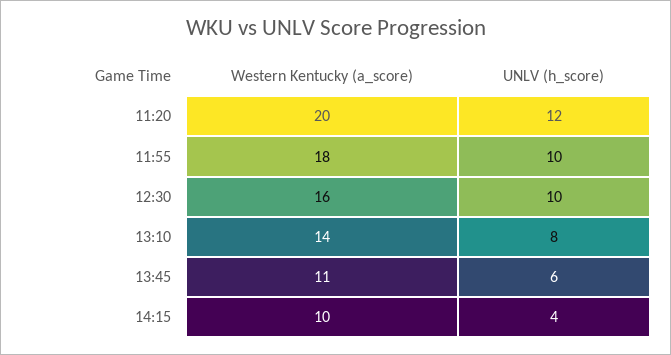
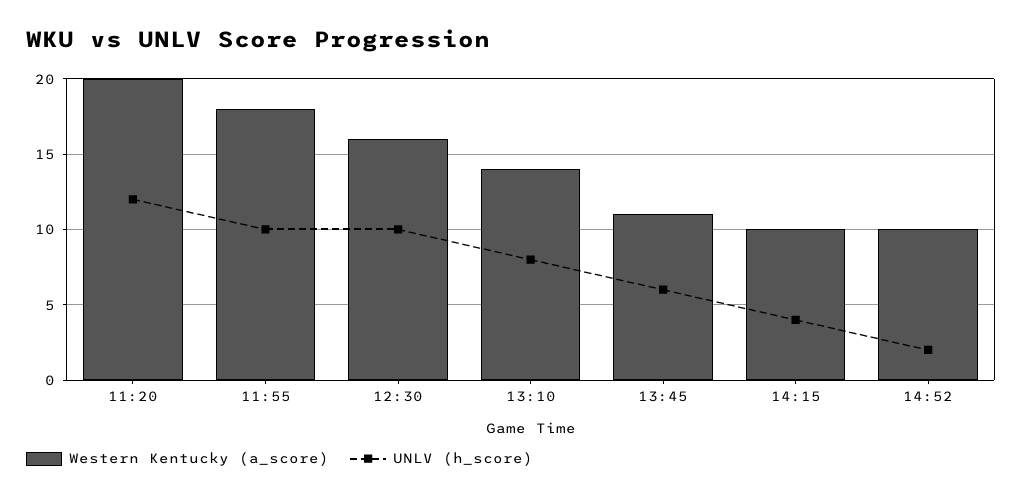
Western Kentucky (a_score), 14:52: none -> 10
UNLV (h_score), 14:52: none -> 2

